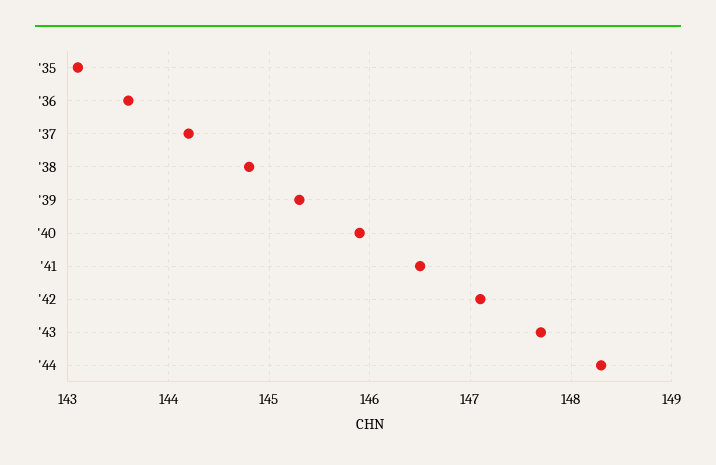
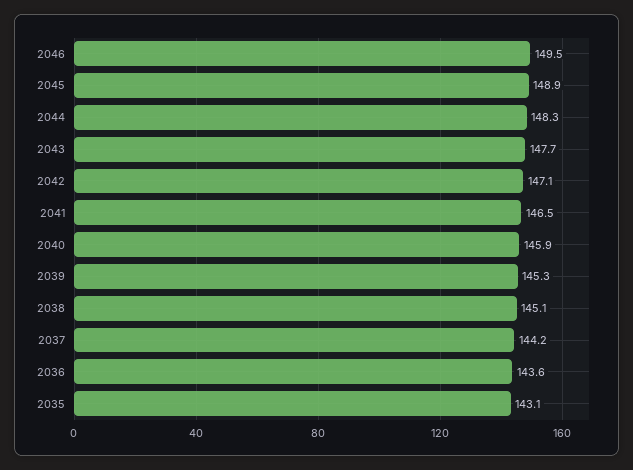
'38: 144.8 -> 145.1
2046: none -> 149.5
2045: none -> 148.9

